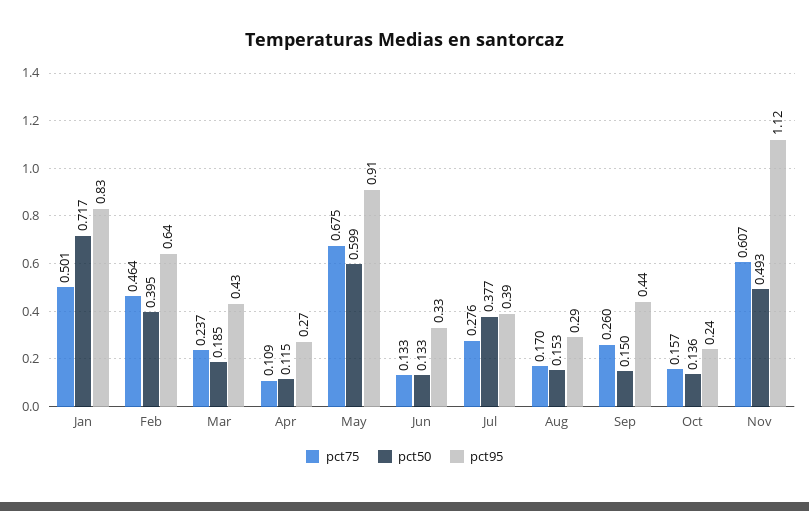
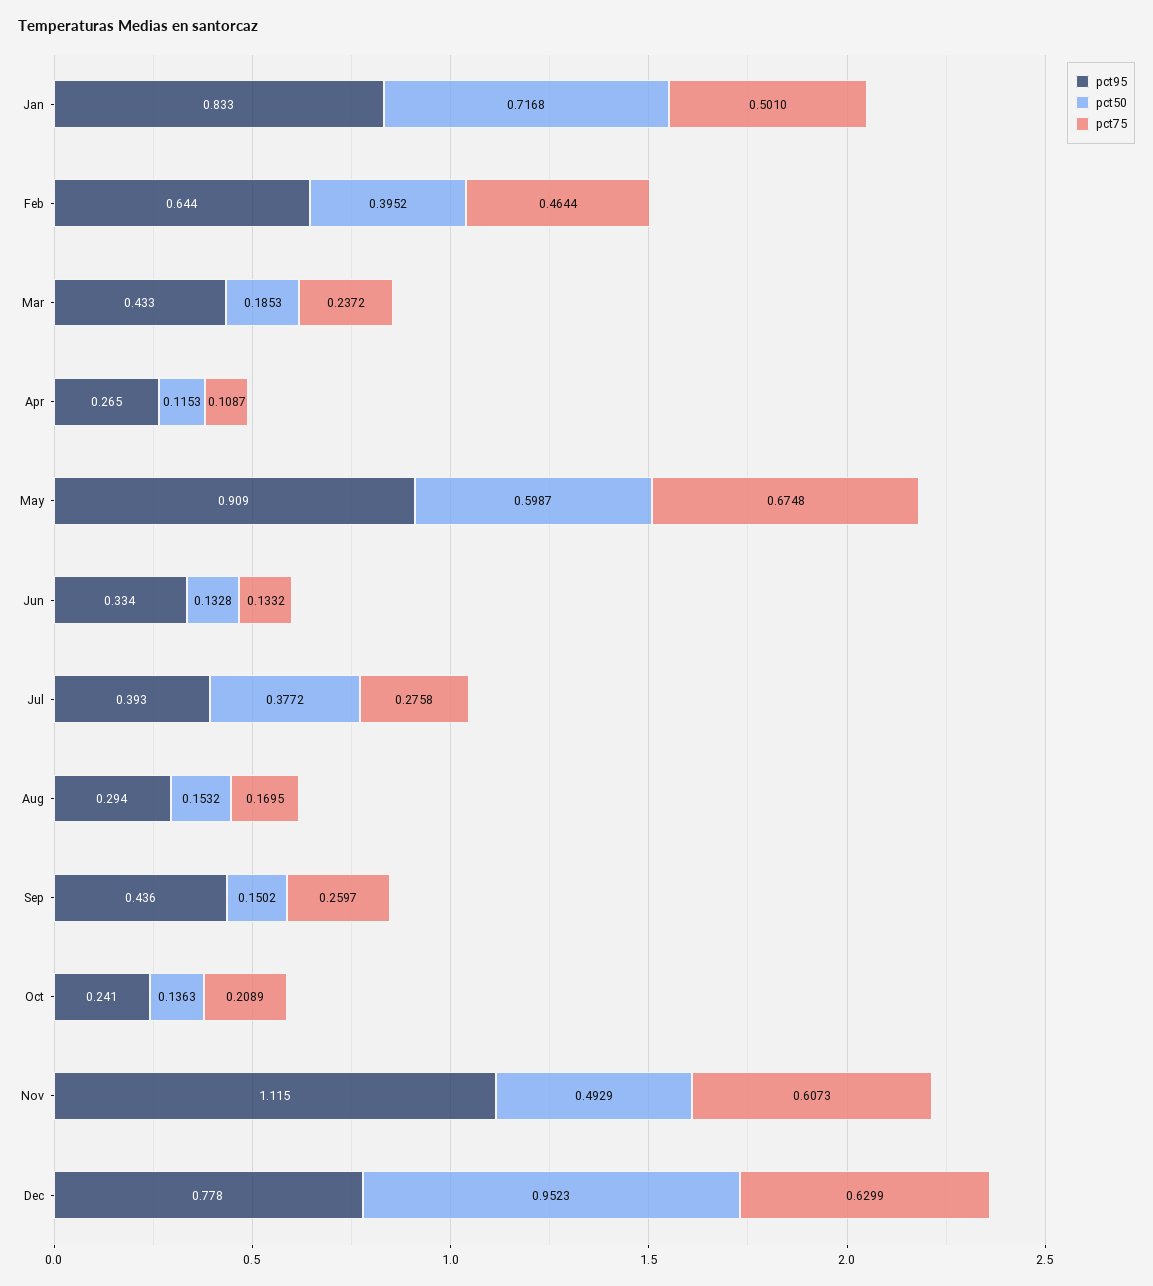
pct75, Oct: 0.157 -> 0.2089
pct95, Dec: none -> 0.778
pct50, Dec: none -> 0.9523
pct75, Dec: none -> 0.6299

